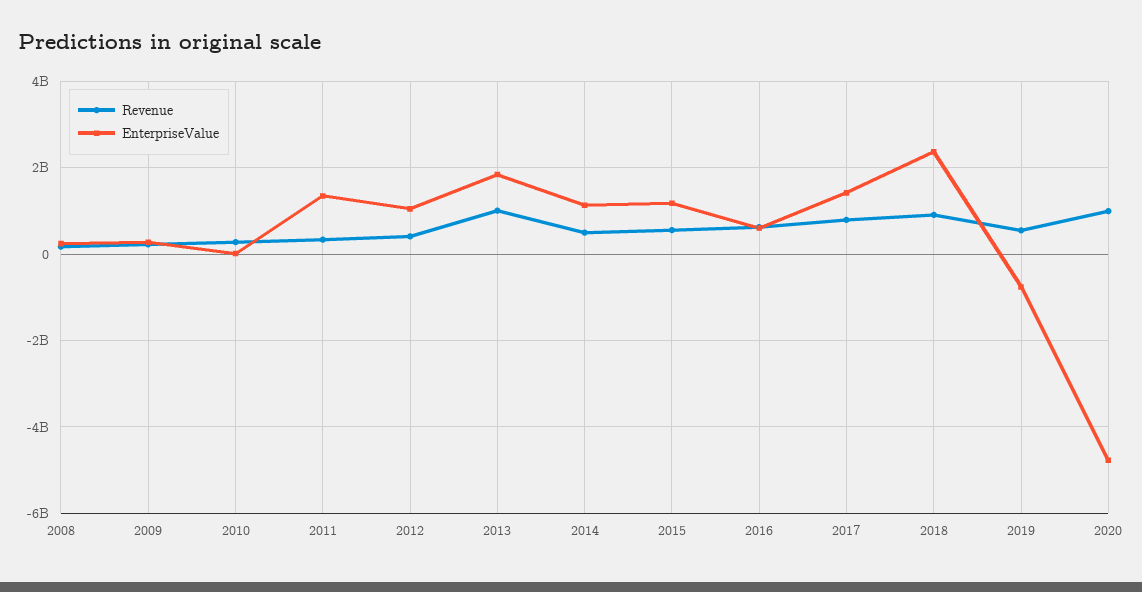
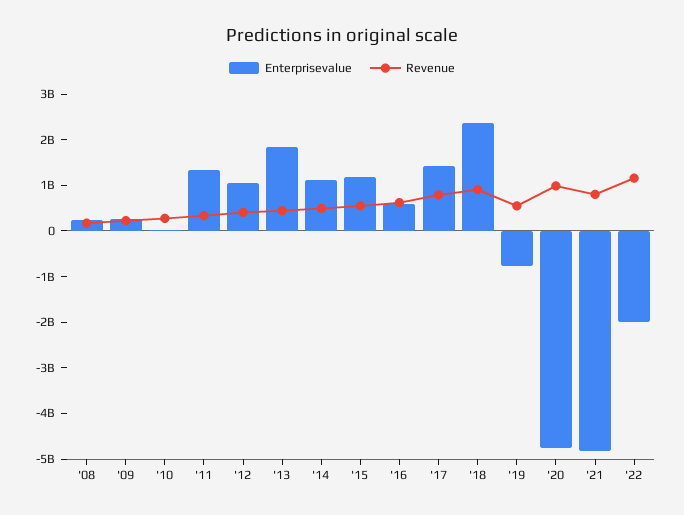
Revenue, 2013: 1000000000 -> 400000000
EnterpriseValue, '21: none -> -4800000000
Revenue, '21: none -> 800000000
EnterpriseValue, '22: none -> -2000000000
Revenue, '22: none -> 1200000000

